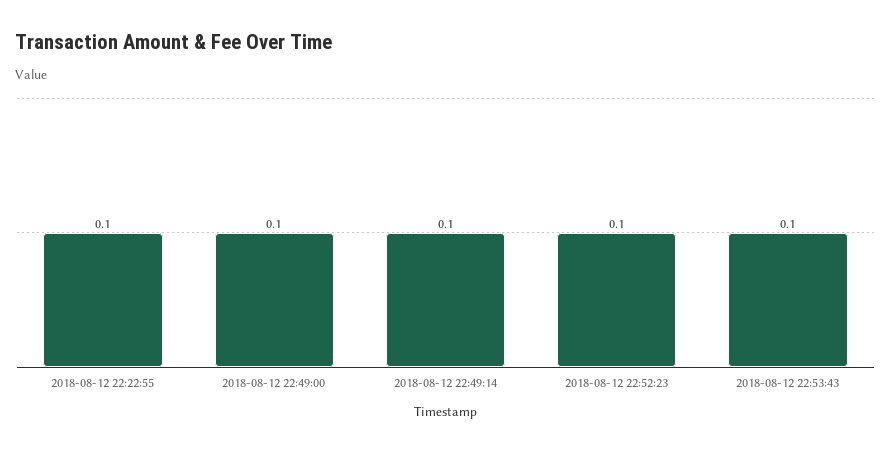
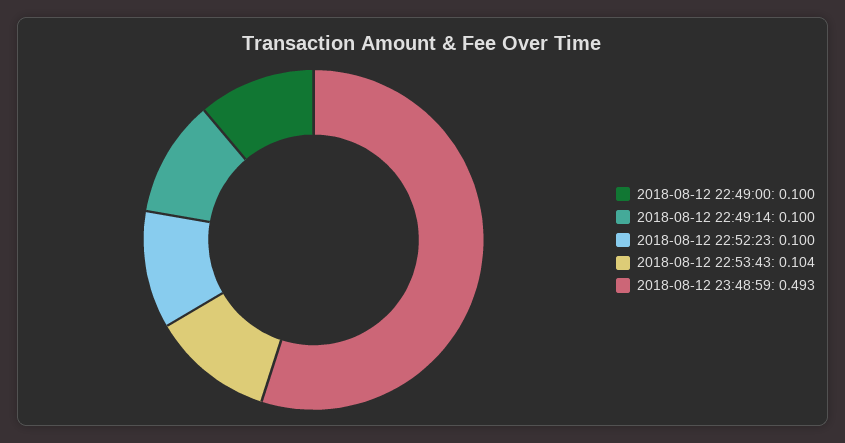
2018-08-12 22:22:55: 0.1 -> none
2018-08-12 22:53:43: 0.1 -> 0.104
2018-08-12 23:48:59: none -> 0.493

